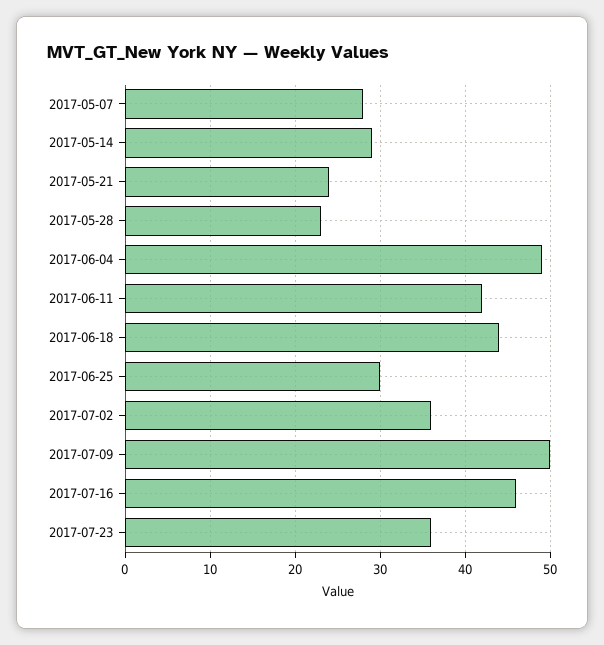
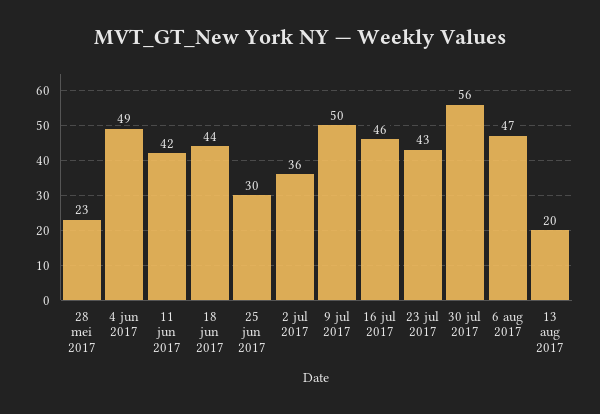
2017-05-07: 28 -> none
2017-05-14: 29 -> none
2017-05-21: 24 -> none
2017-07-23: 36 -> 43
30 jul 2017: none -> 56
6 aug 2017: none -> 47
13 aug 2017: none -> 20

